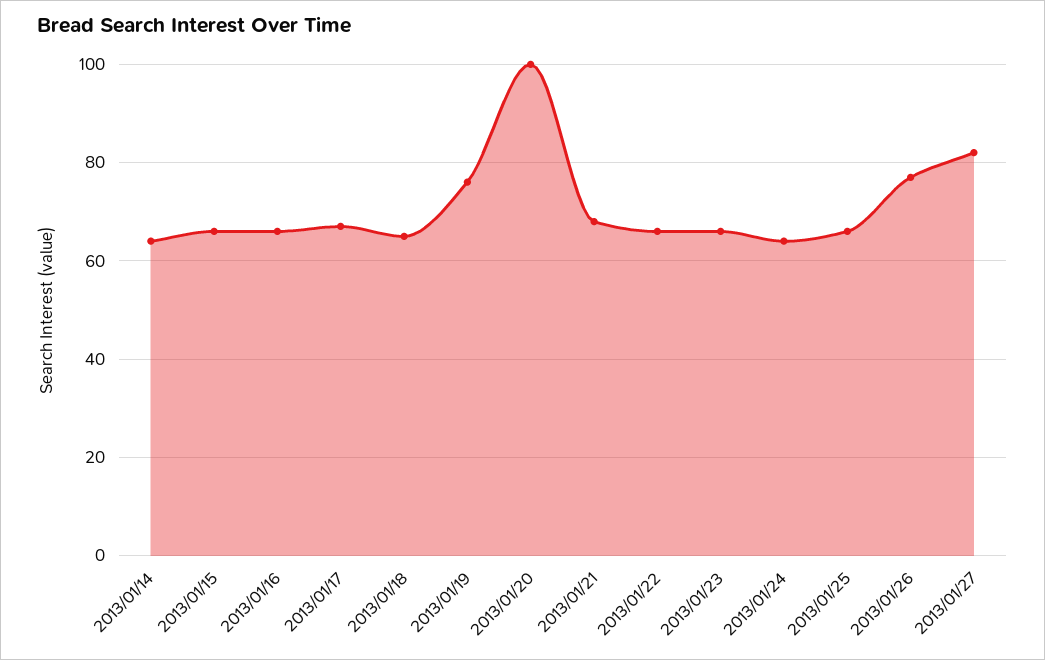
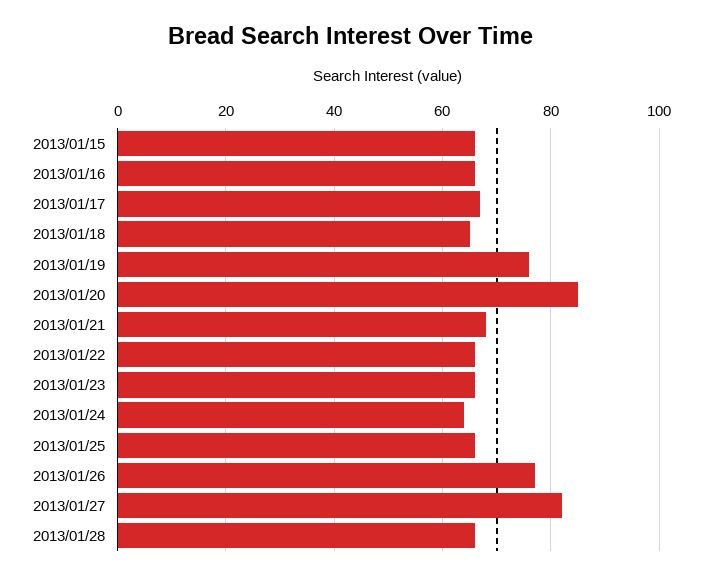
2013/01/14: 65 -> none
2013/01/20: 100 -> 85
2013/01/28: none -> 65

